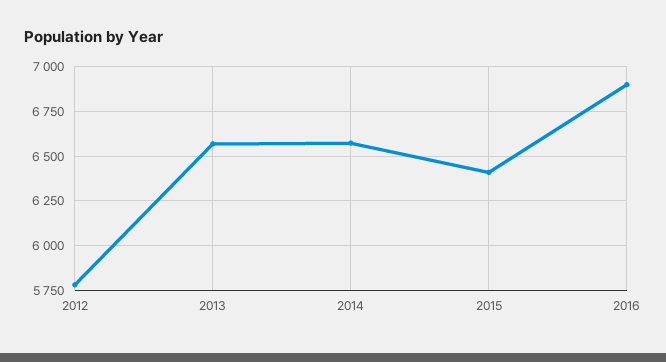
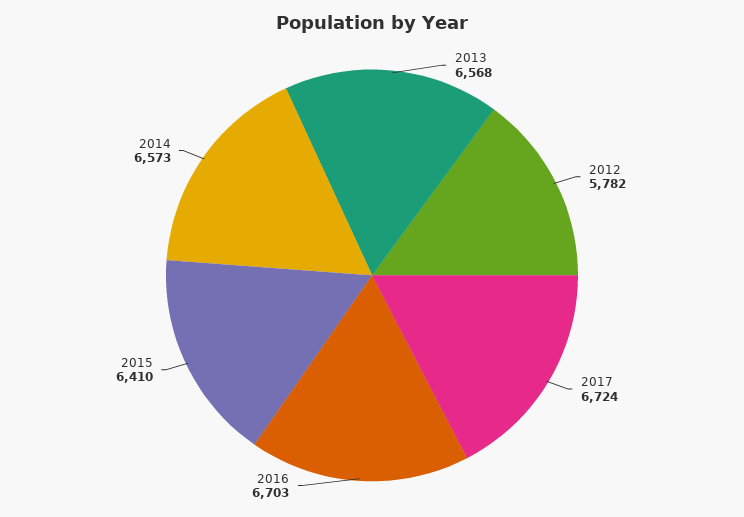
2016: 6900 -> 6703
2017: none -> 6724

